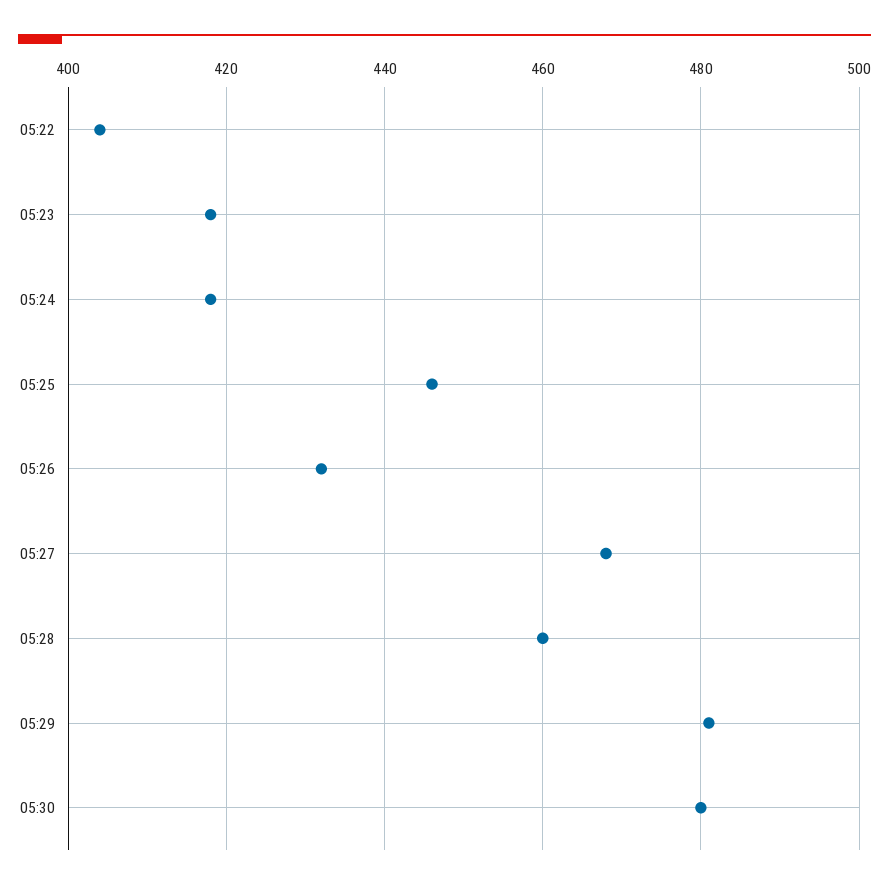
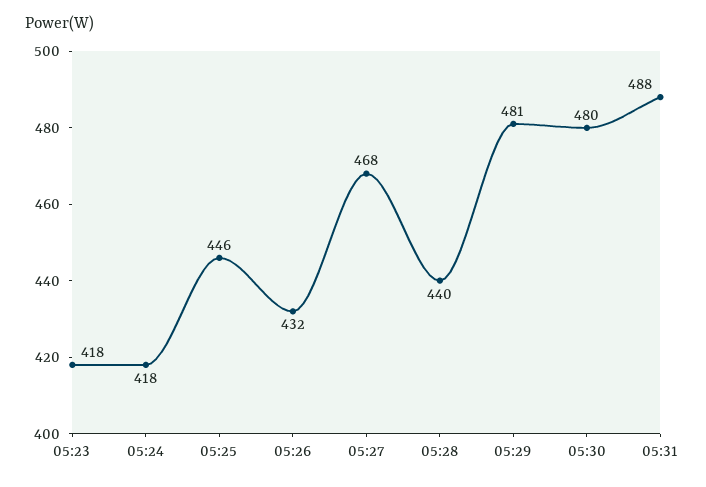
05:22: 405 -> none
05:28: 460 -> 440
05:31: none -> 488

